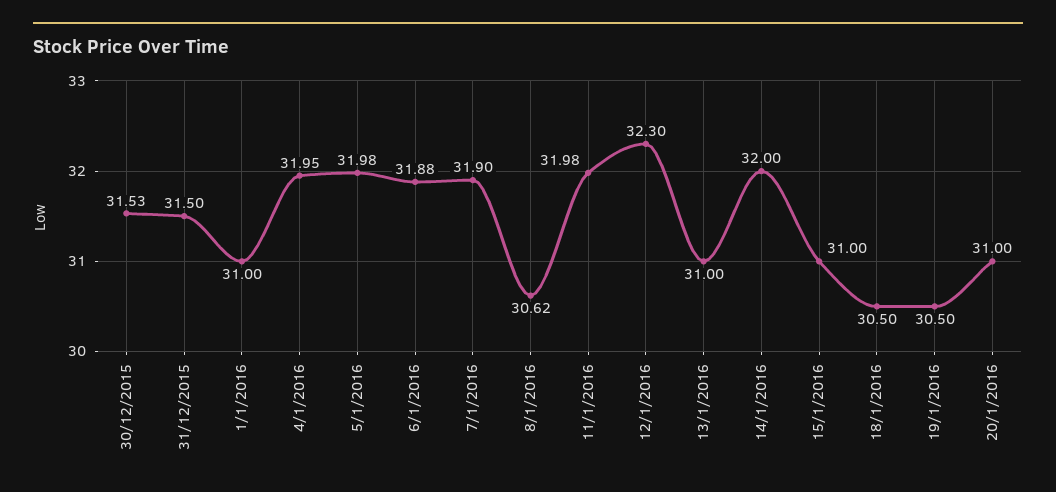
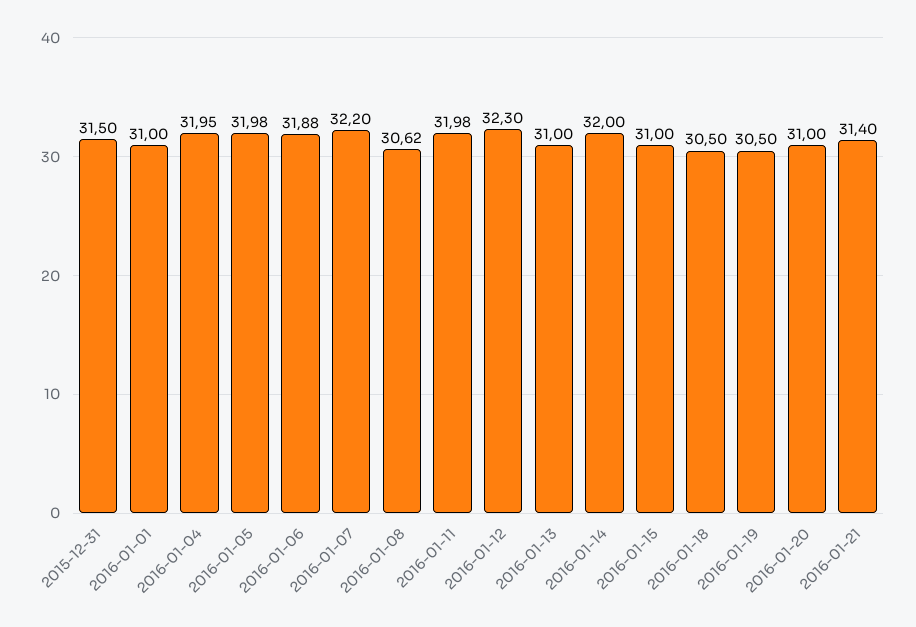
30/12/2015: 31.53 -> none
7/1/2016: 31.9 -> 32.2
2016-01-21: none -> 31.4

